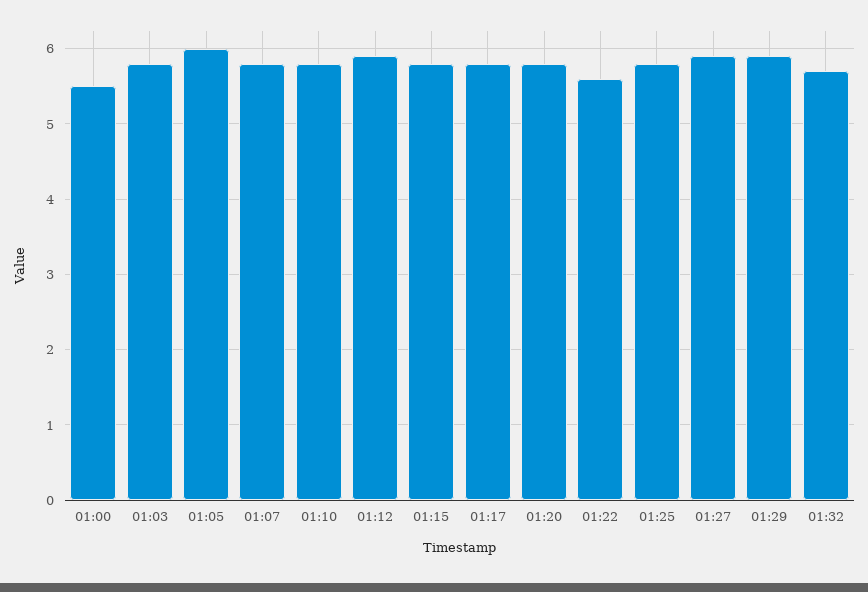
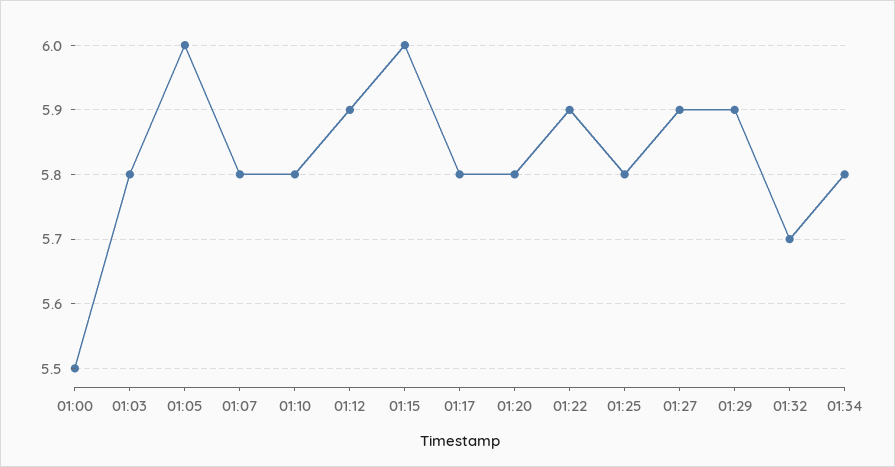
01:15: 5.8 -> 6
01:22: 5.6 -> 5.9
01:34: none -> 5.8

